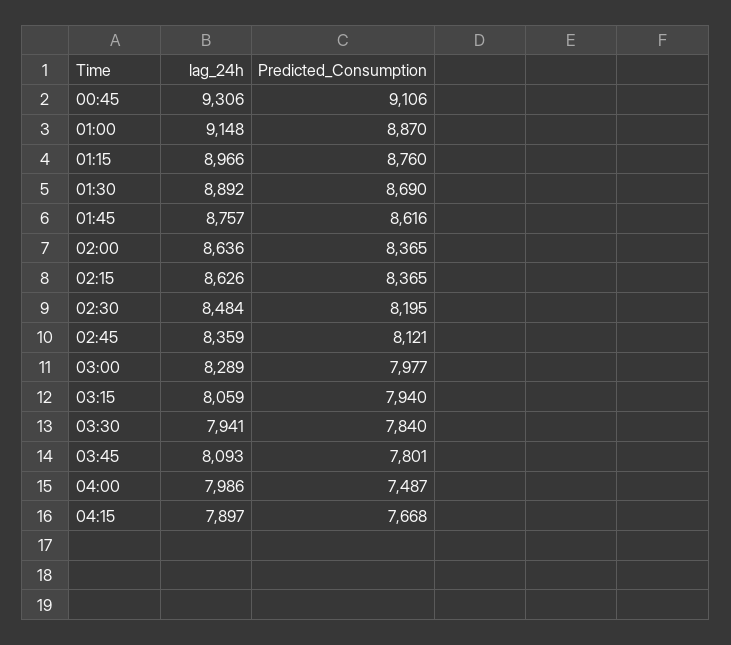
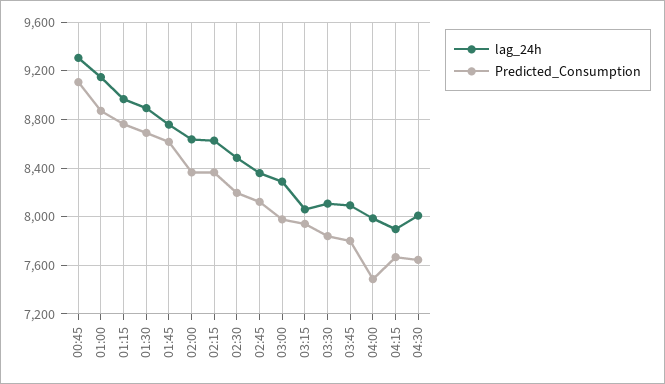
lag_24h, 03:30: 7941 -> 8100
lag_24h, 04:30: none -> 8000
Predicted_Consumption, 04:30: none -> 7650

